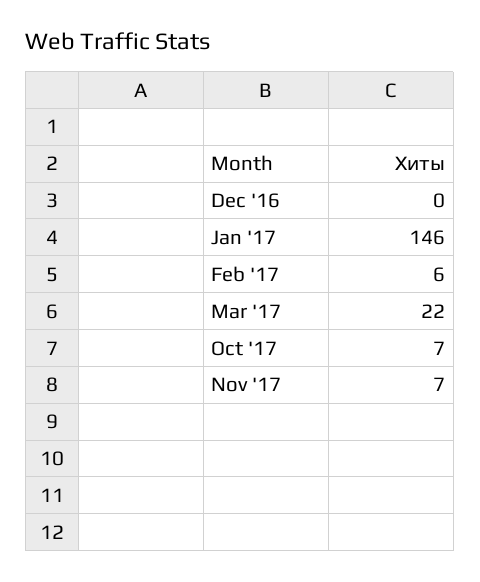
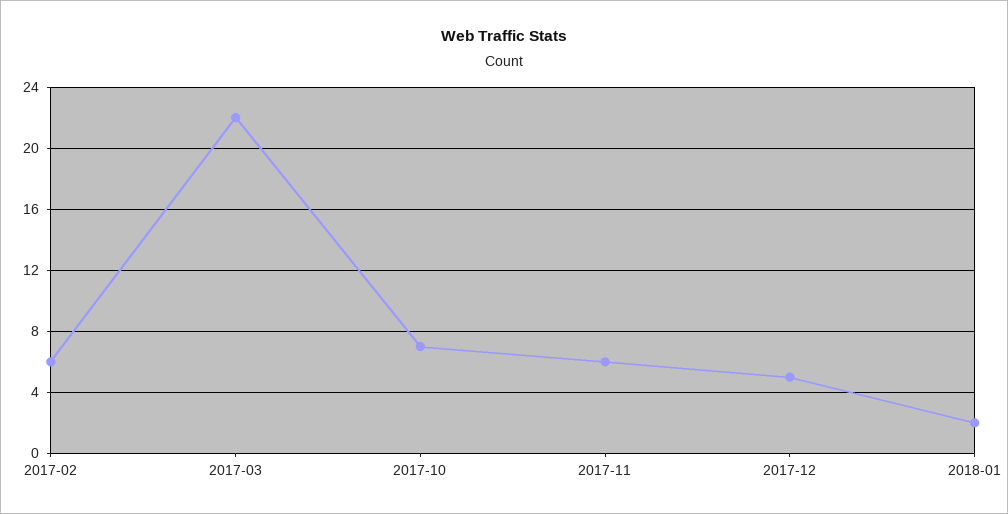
Dec '16: 0 -> none
Jan '17: 146 -> none
Nov '17: 7 -> 6
2017-12: none -> 5
2018-01: none -> 2

